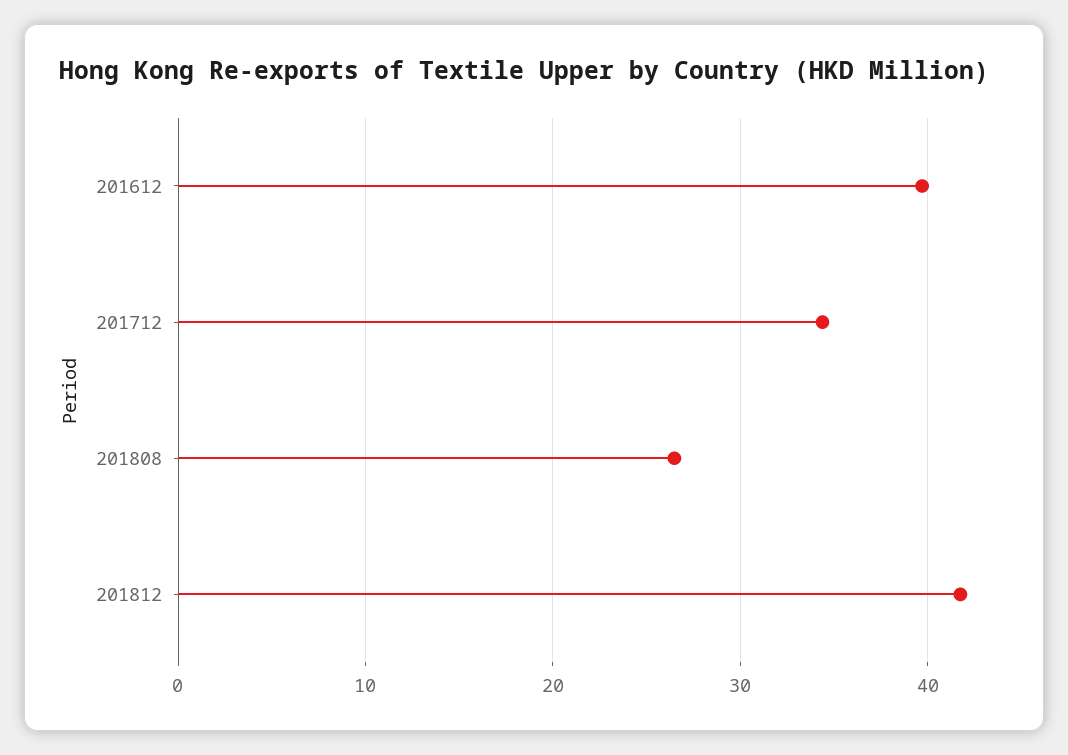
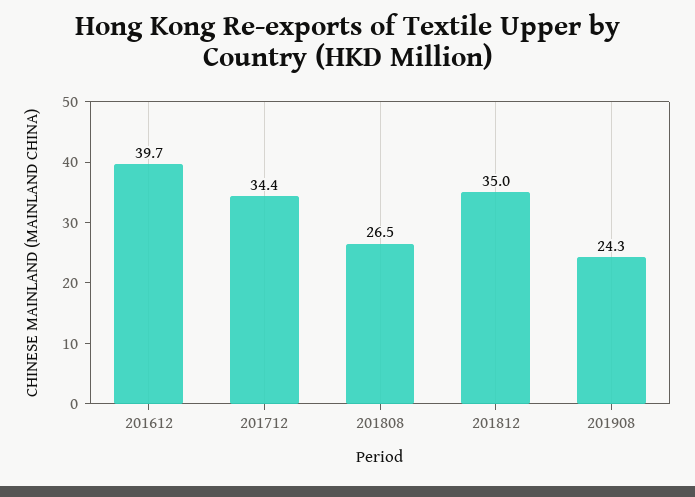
201812: 42 -> 35
201908: none -> 24.3

